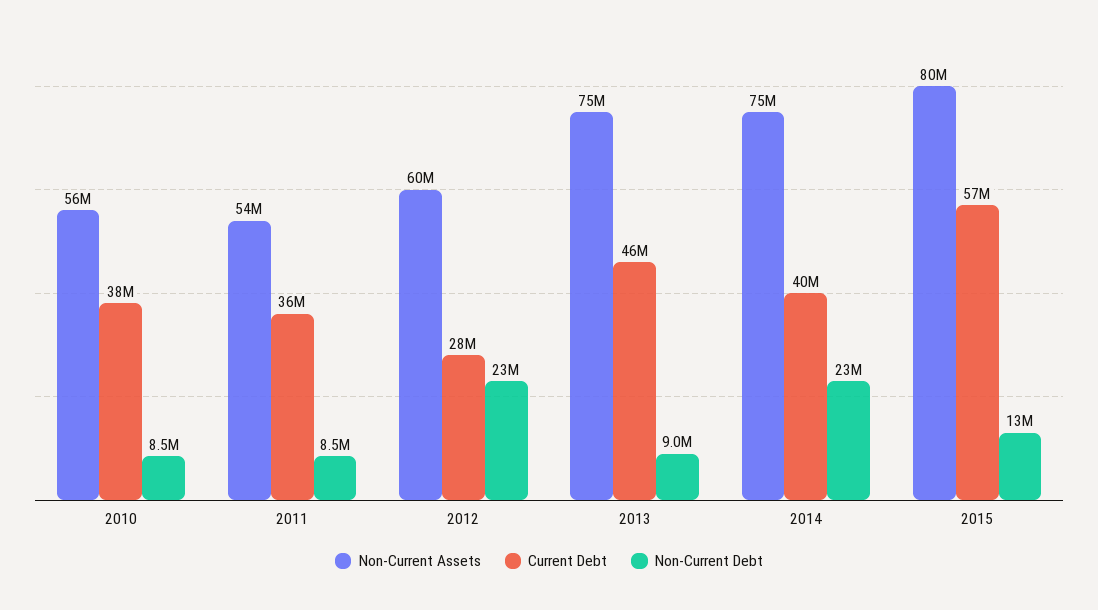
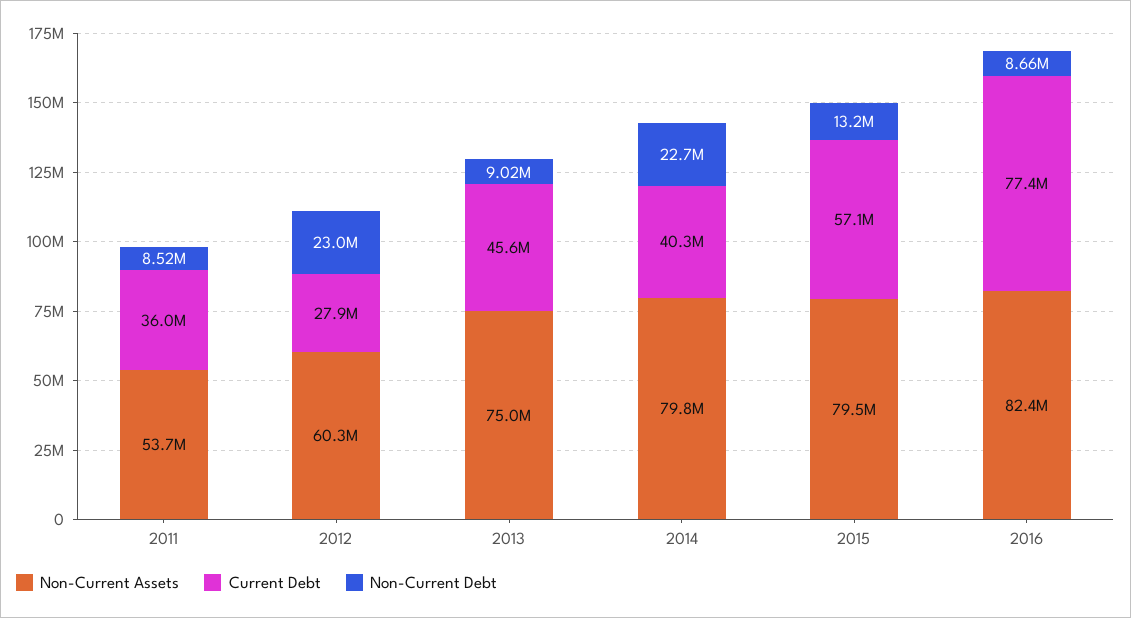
Non-Current Assets, 2010: 56000000 -> none
Current Debt, 2010: 38000000 -> none
Non-Current Debt, 2010: 8500000 -> none
Non-Current Assets, 2014: 75000000 -> 79800000
Non-Current Assets, 2016: none -> 82400000
Current Debt, 2016: none -> 77400000
Non-Current Debt, 2016: none -> 8660000

